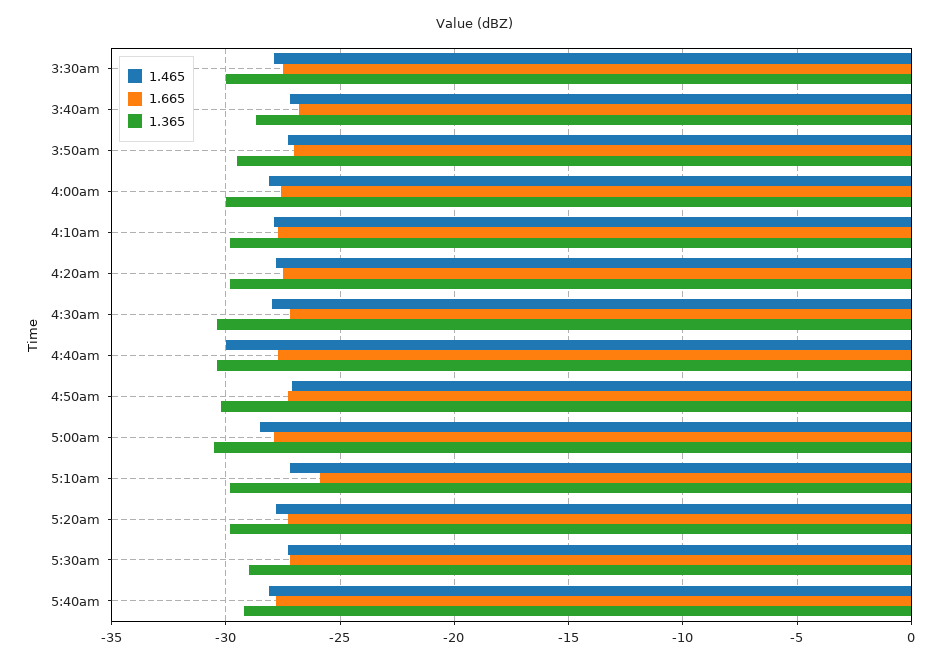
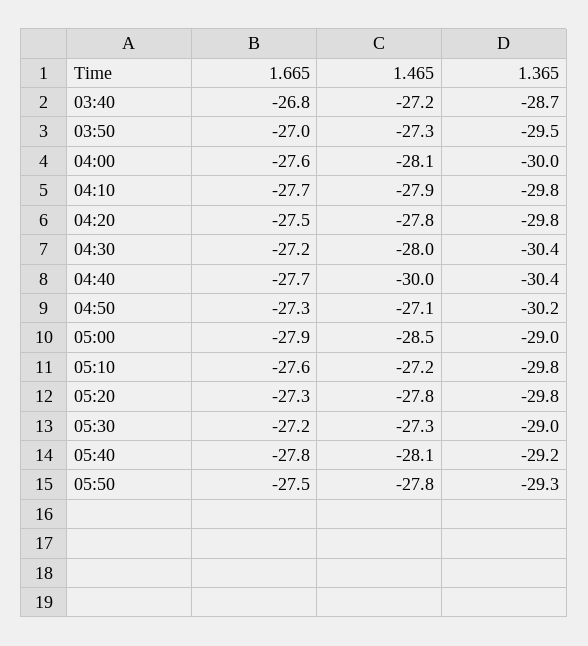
1.465, 3:30am: -28 -> none
1.665, 3:30am: -27.5 -> none
1.365, 3:30am: -30 -> none
1.365, 5:00am: -30.5 -> -29
1.665, 5:10am: -26 -> -27.6
1.665, 05:50: none -> -27.5
1.465, 05:50: none -> -27.8
1.365, 05:50: none -> -29.3

